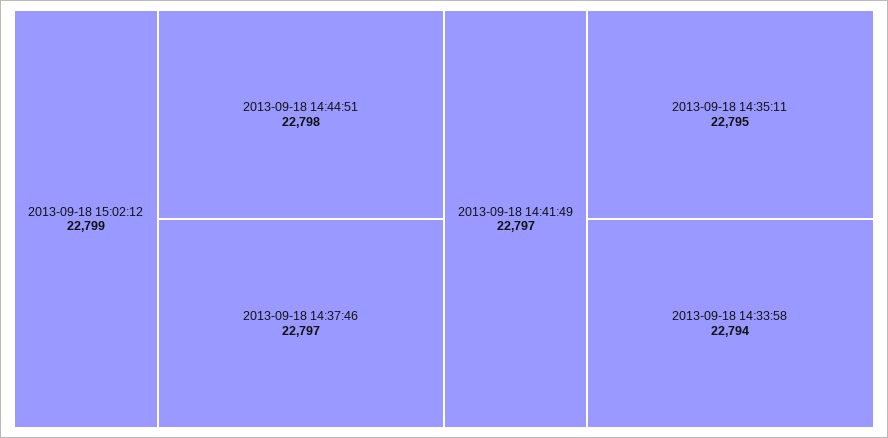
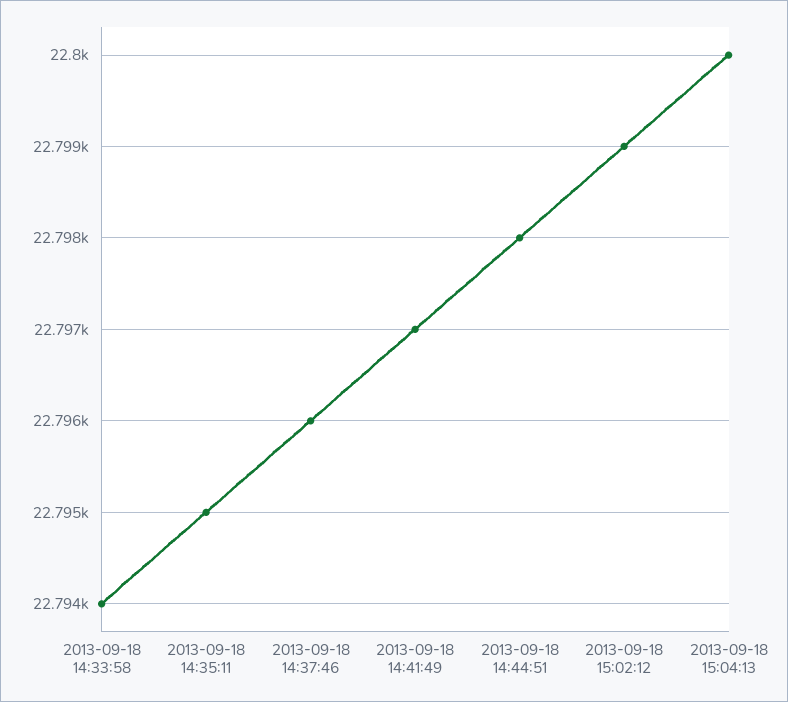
2013-09-18 14:37:46: 22797 -> 22796
2013-09-18 15:04:13: none -> 22800

